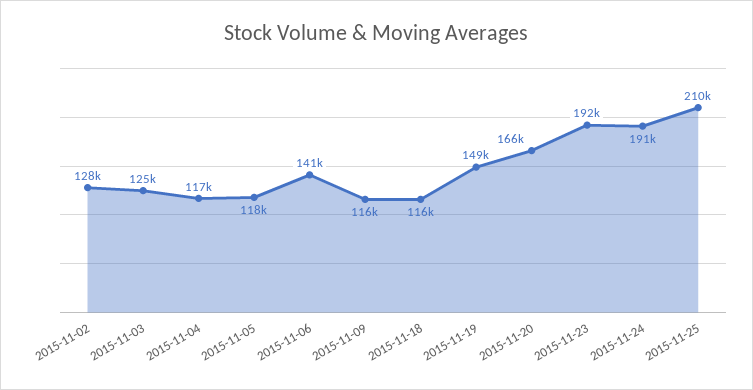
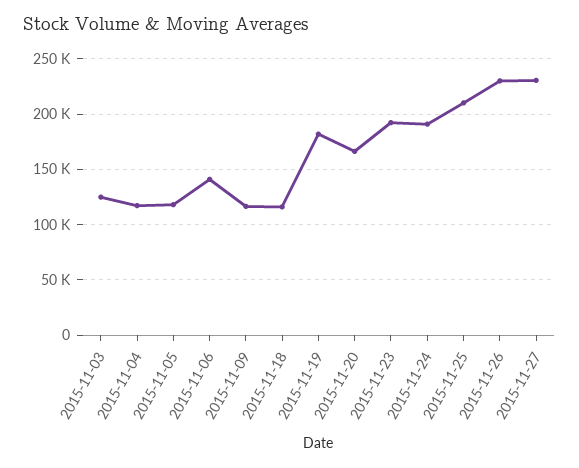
2015-11-02: 128000 -> none
2015-11-19: 149000 -> 180000
2015-11-26: none -> 230000
2015-11-27: none -> 230000

